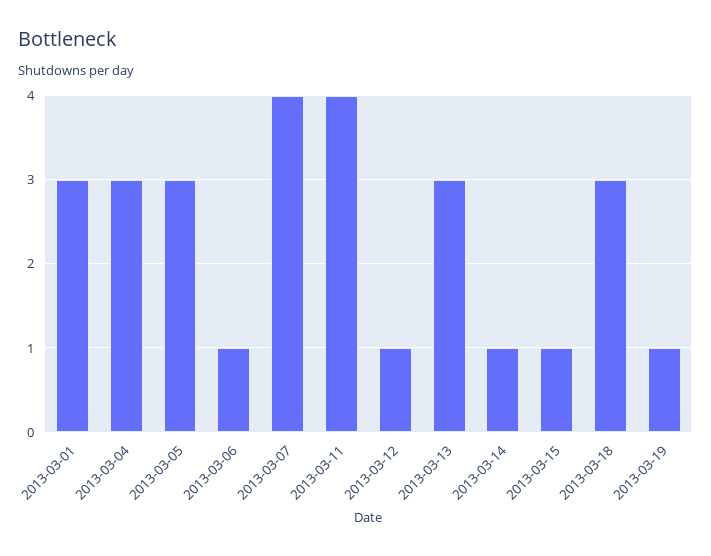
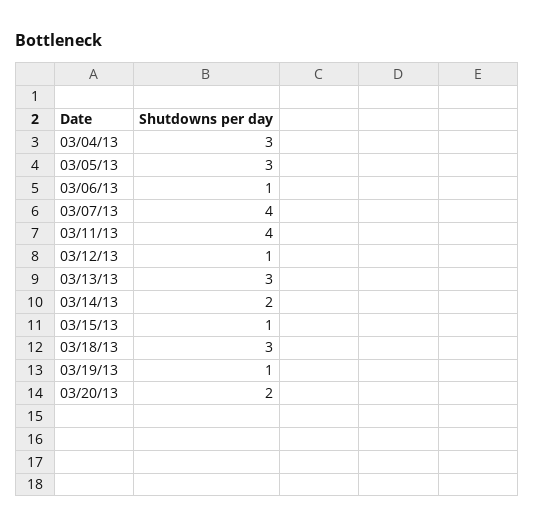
2013-03-01: 3 -> none
2013-03-14: 1 -> 2
03/20/13: none -> 2

